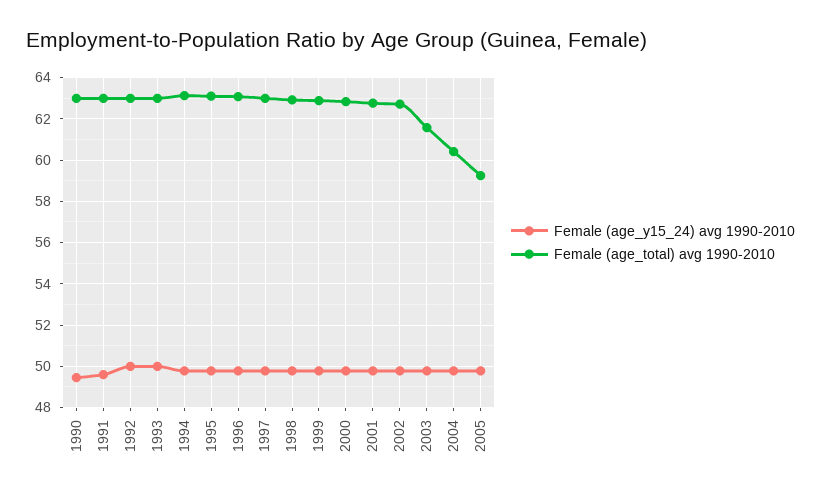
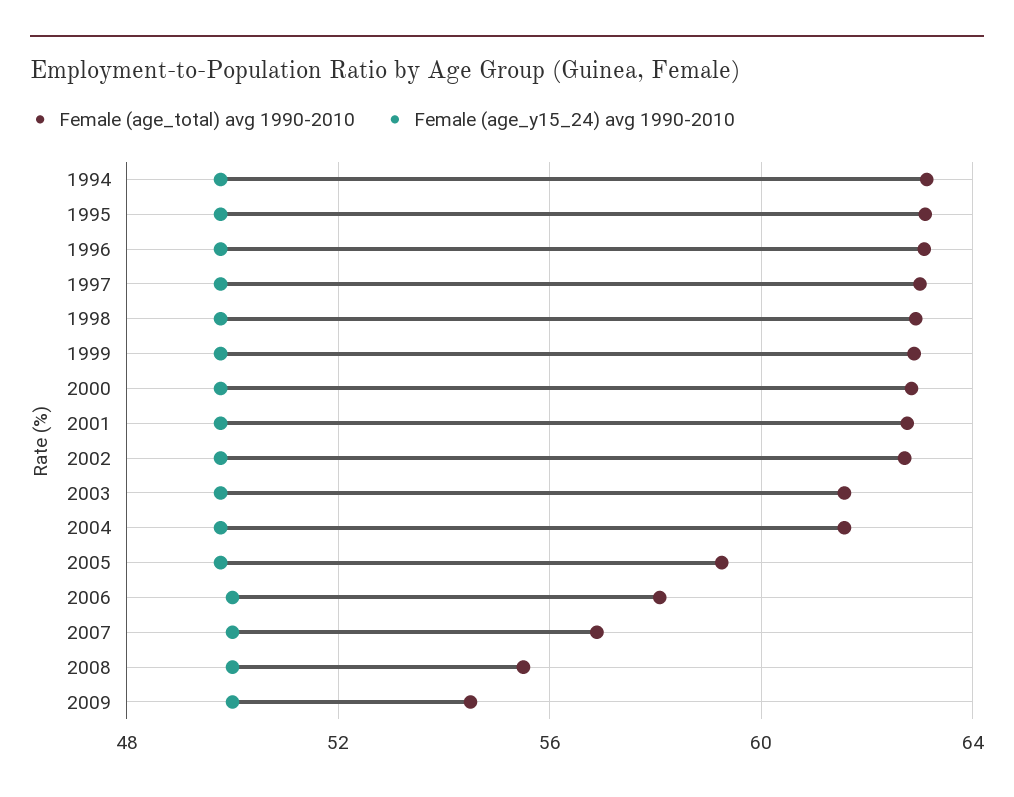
Female (age_y15_24) avg 1990-2010, 1990: 49.5 -> none
Female (age_total) avg 1990-2010, 1990: 63 -> none
Female (age_y15_24) avg 1990-2010, 1991: 49.5 -> none
Female (age_total) avg 1990-2010, 1991: 63 -> none
Female (age_y15_24) avg 1990-2010, 1992: 50 -> none
Female (age_total) avg 1990-2010, 1992: 63 -> none
Female (age_y15_24) avg 1990-2010, 1993: 50 -> none
Female (age_total) avg 1990-2010, 1993: 63 -> none
Female (age_total) avg 1990-2010, 2004: 60.5 -> 61.5
Female (age_total) avg 1990-2010, 2006: none -> 58
Female (age_y15_24) avg 1990-2010, 2006: none -> 50
Female (age_total) avg 1990-2010, 2007: none -> 57
Female (age_y15_24) avg 1990-2010, 2007: none -> 50
Female (age_total) avg 1990-2010, 2008: none -> 55.5
Female (age_y15_24) avg 1990-2010, 2008: none -> 50
Female (age_total) avg 1990-2010, 2009: none -> 54.5
Female (age_y15_24) avg 1990-2010, 2009: none -> 50

